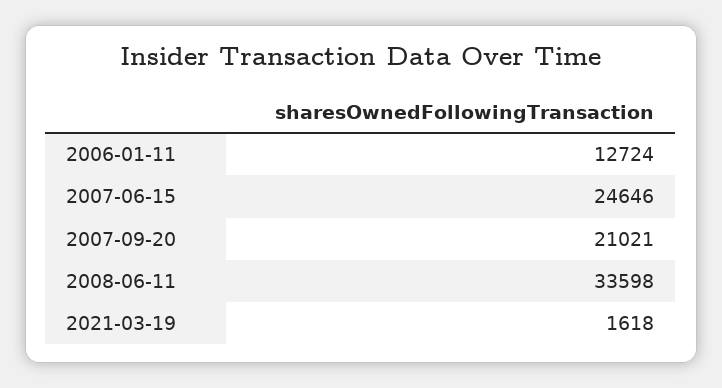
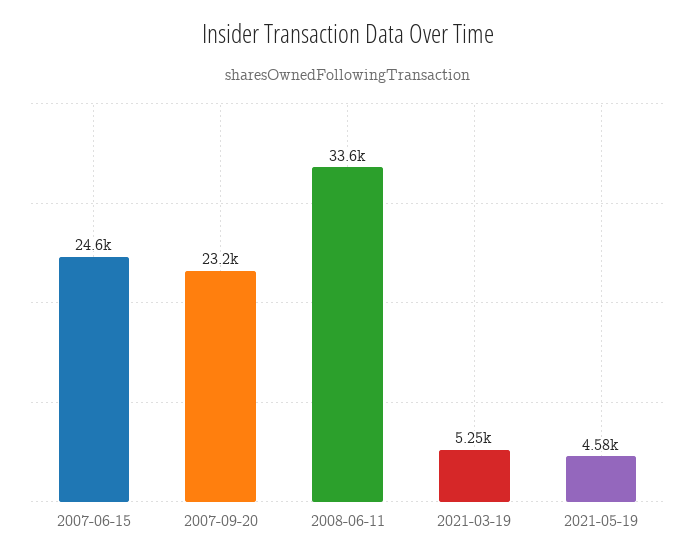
2006-01-11: 12724 -> none
2007-09-20: 21021 -> 23200
2021-03-19: 1618 -> 5250
2021-05-19: none -> 4580

